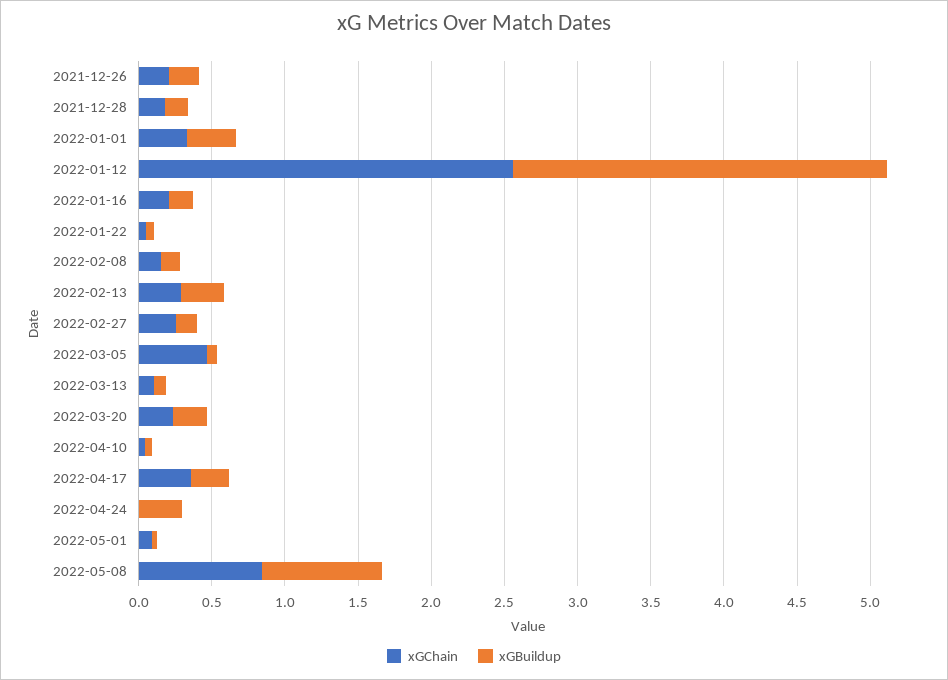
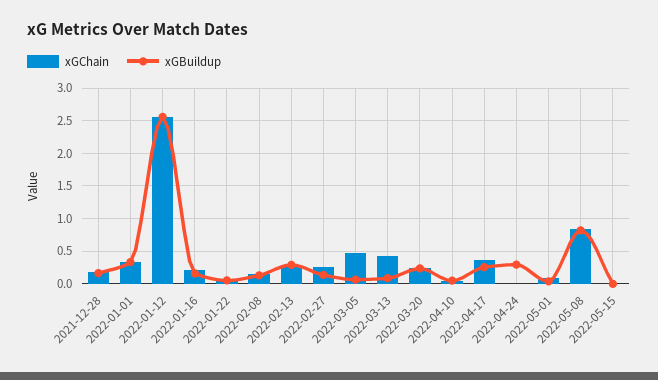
xGChain, 2021-12-26: 0.2 -> none
xGBuildup, 2021-12-26: 0.2 -> none
xGChain, 2022-03-13: 0.1 -> 0.4
xGChain, 2022-05-15: none -> 0
xGBuildup, 2022-05-15: none -> 0

